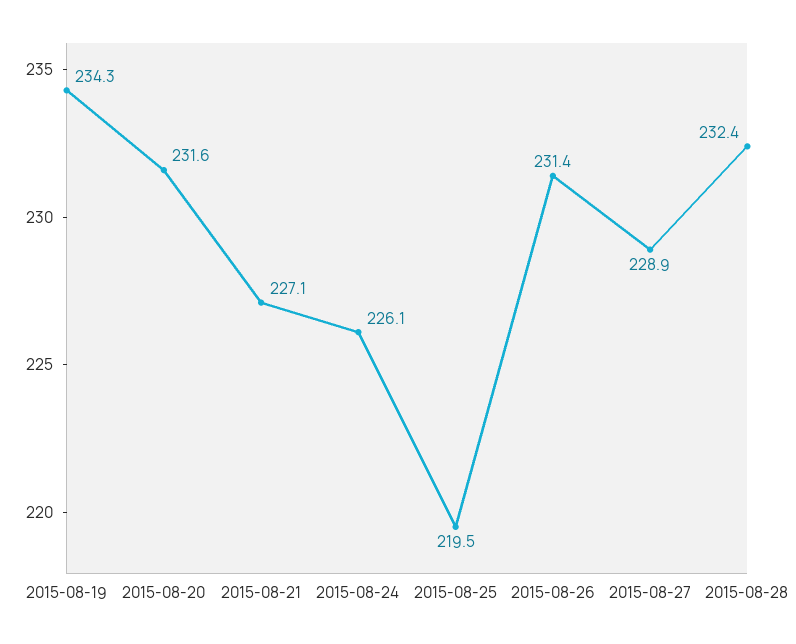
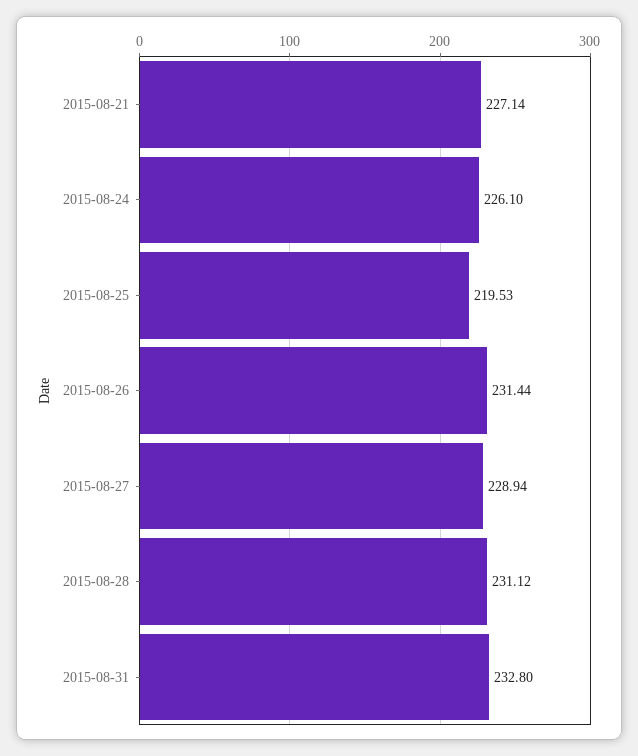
2015-08-19: 234.3 -> none
2015-08-20: 231.6 -> none
2015-08-28: 232.4 -> 231.12
2015-08-31: none -> 232.8

